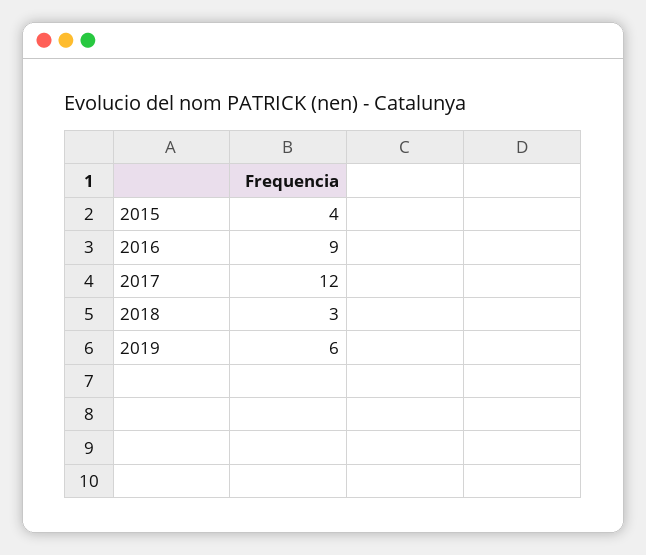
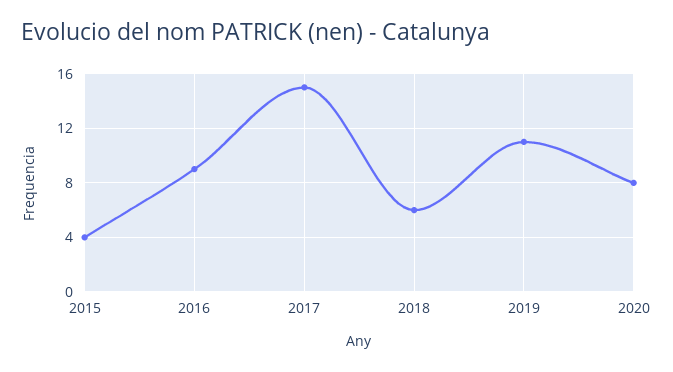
2017: 12 -> 15
2018: 3 -> 6
2019: 6 -> 11
2020: none -> 8

